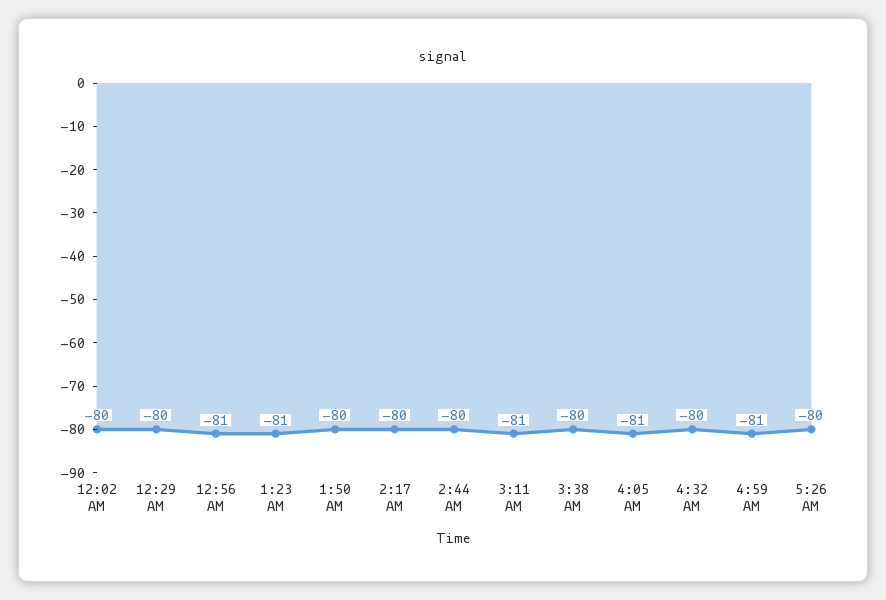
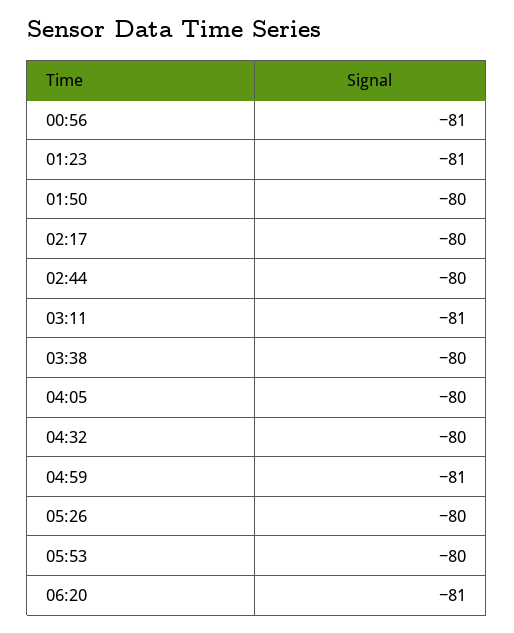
12:02 AM: -80 -> none
12:29 AM: -80 -> none
4:05 AM: -81 -> -80
05:53: none -> -80
06:20: none -> -81

